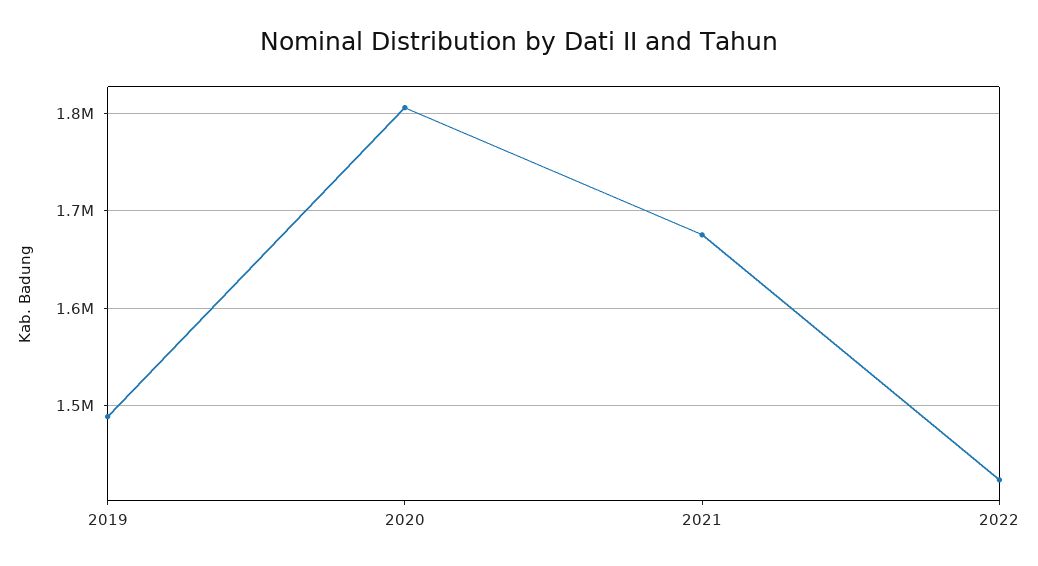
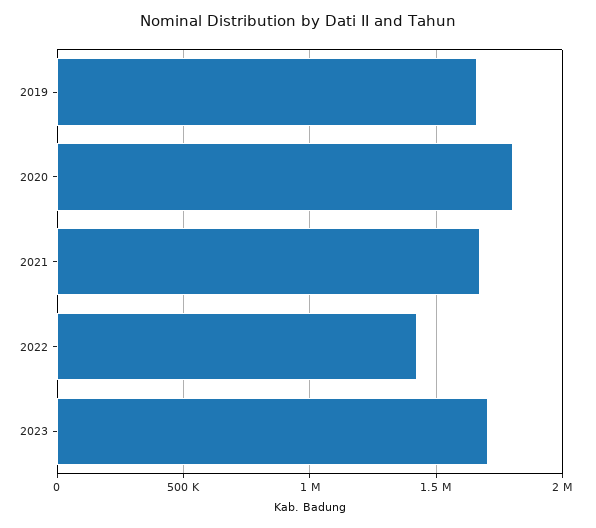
2019: 1490000 -> 1650000
2023: none -> 1700000

